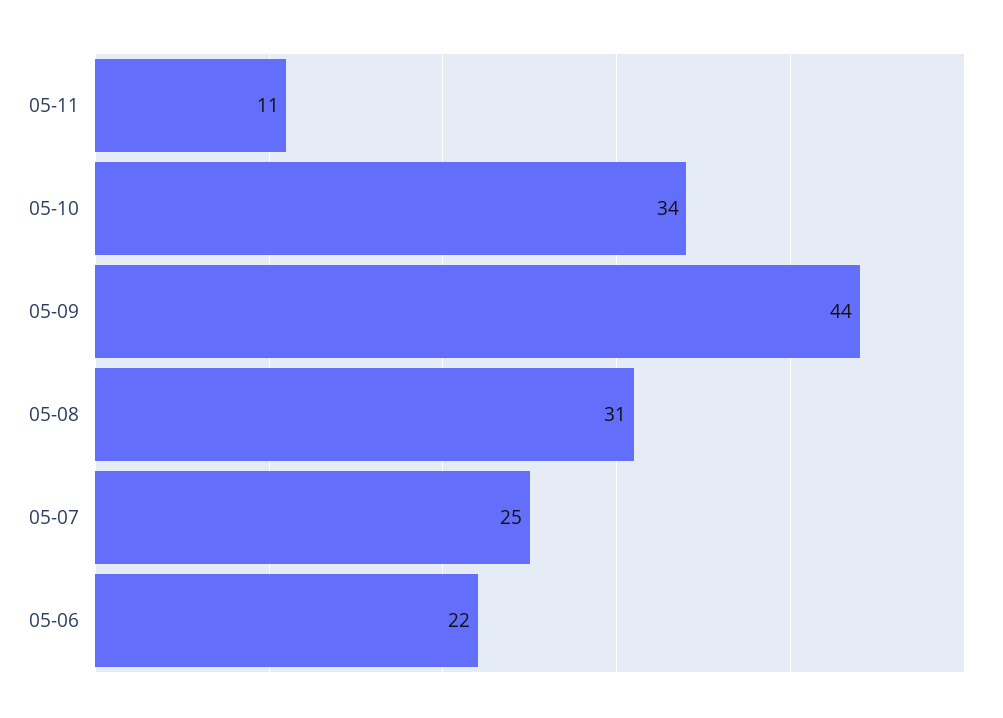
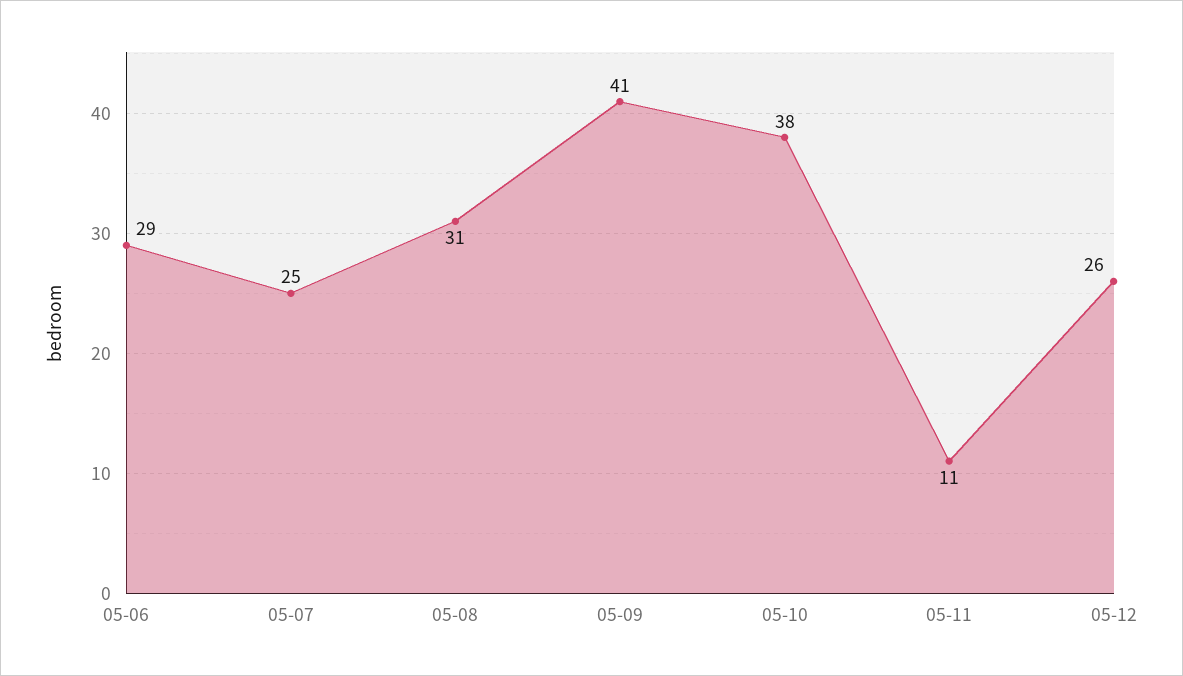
05-10: 34 -> 38
05-09: 44 -> 41
05-06: 22 -> 29
05-12: none -> 26

